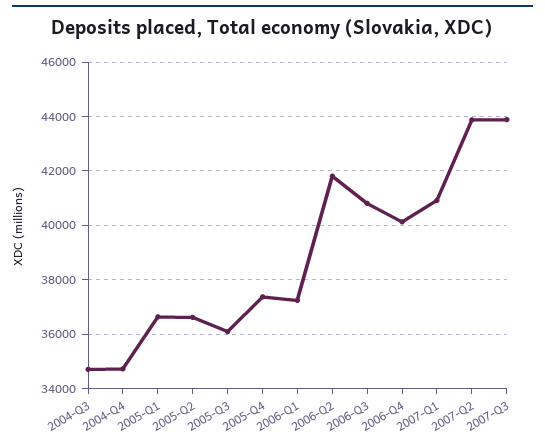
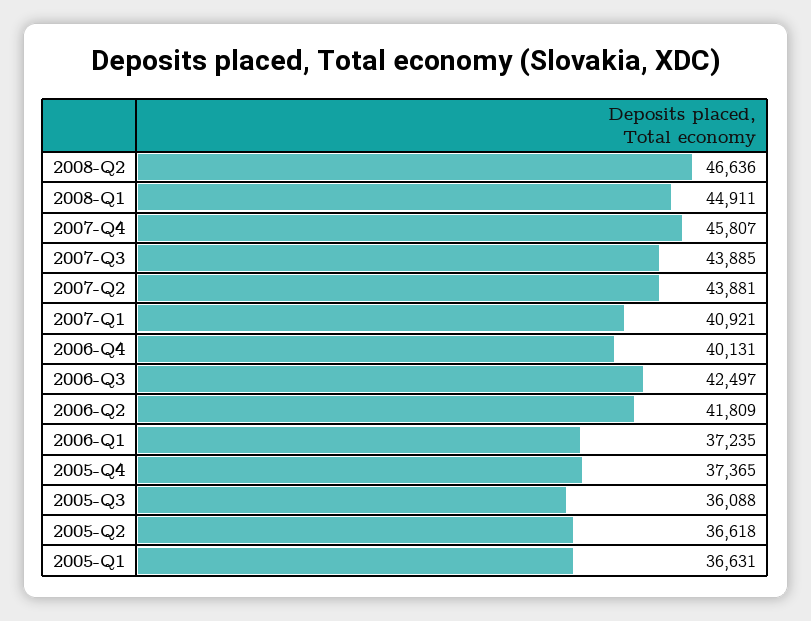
2004-Q3: 34750 -> none
2004-Q4: 34750 -> none
2006-Q3: 40750 -> 42497
2008-Q2: none -> 46636
2008-Q1: none -> 44911
2007-Q4: none -> 45807

